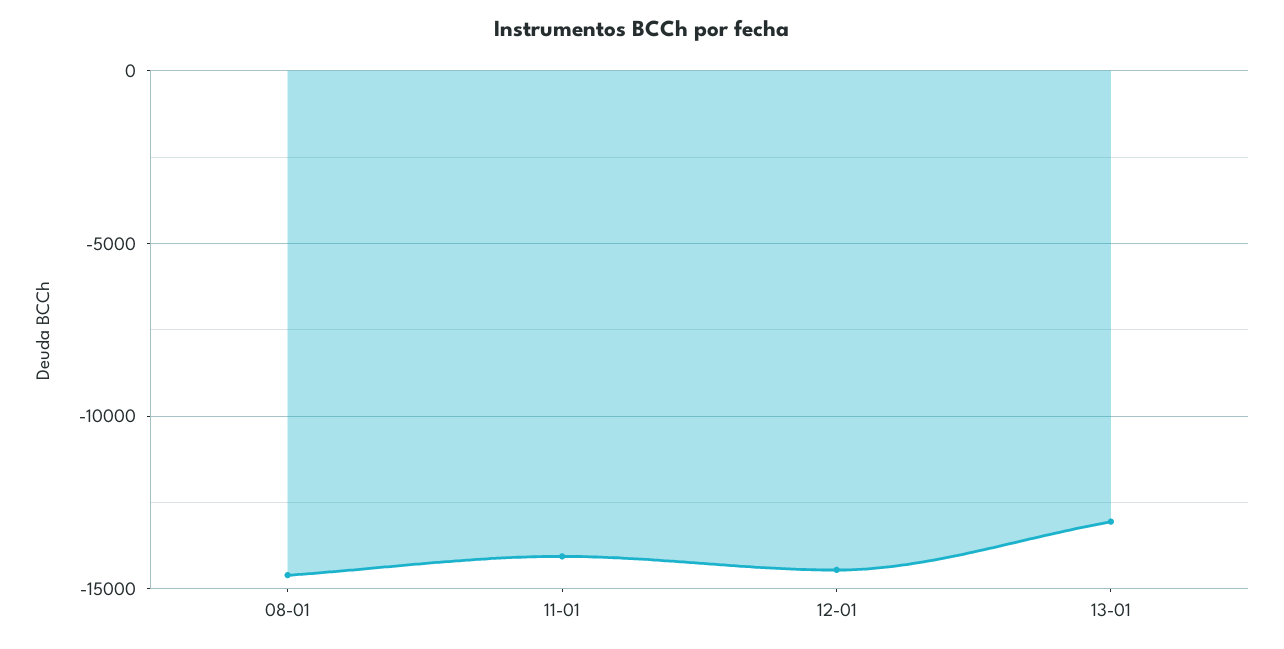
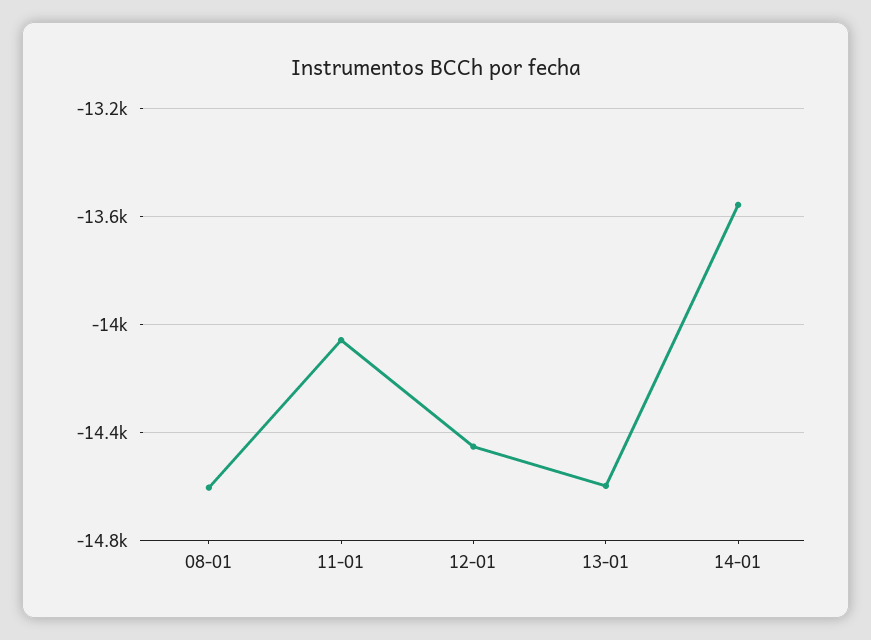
13-01: -13000 -> -14600
14-01: none -> -13550

